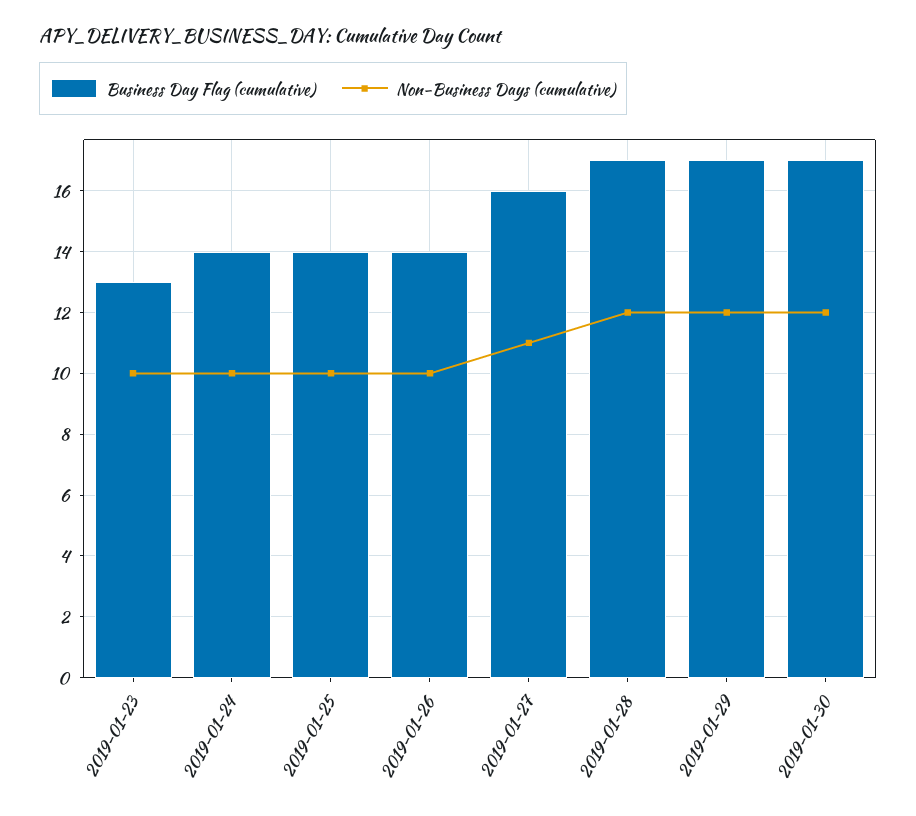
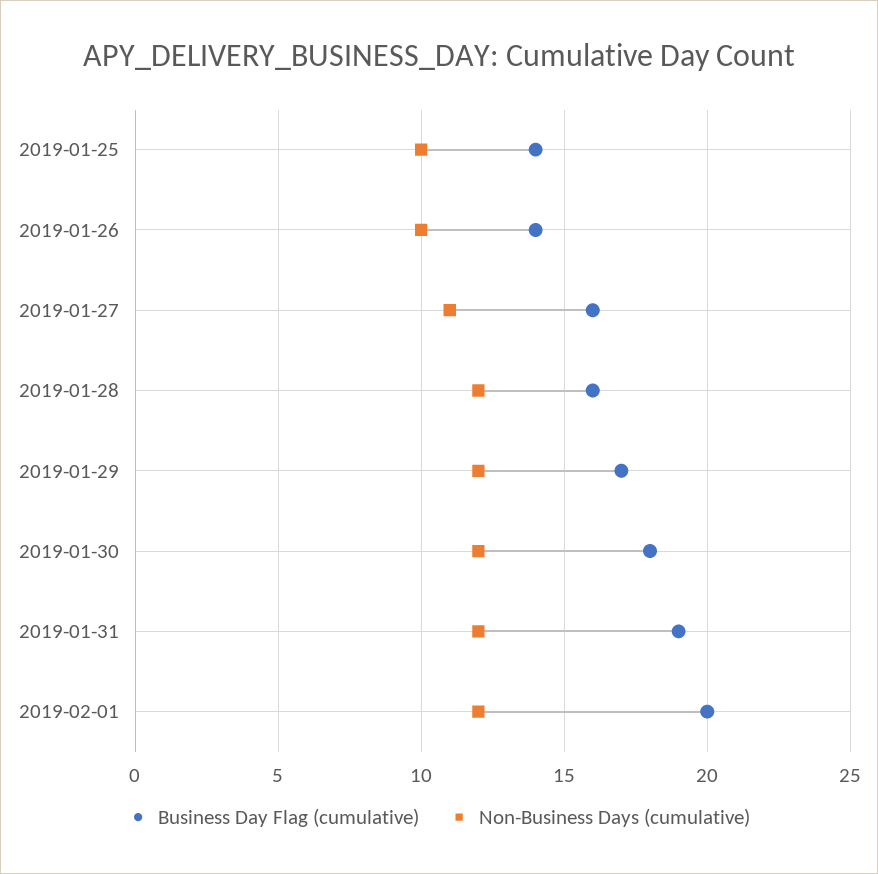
Business Day Flag (cumulative), 2019-01-23: 13 -> none
Non-Business Days (cumulative), 2019-01-23: 10 -> none
Business Day Flag (cumulative), 2019-01-24: 14 -> none
Non-Business Days (cumulative), 2019-01-24: 10 -> none
Business Day Flag (cumulative), 2019-01-28: 17 -> 16
Business Day Flag (cumulative), 2019-01-30: 17 -> 18
Business Day Flag (cumulative), 2019-01-31: none -> 19
Non-Business Days (cumulative), 2019-01-31: none -> 12
Business Day Flag (cumulative), 2019-02-01: none -> 20
Non-Business Days (cumulative), 2019-02-01: none -> 12

